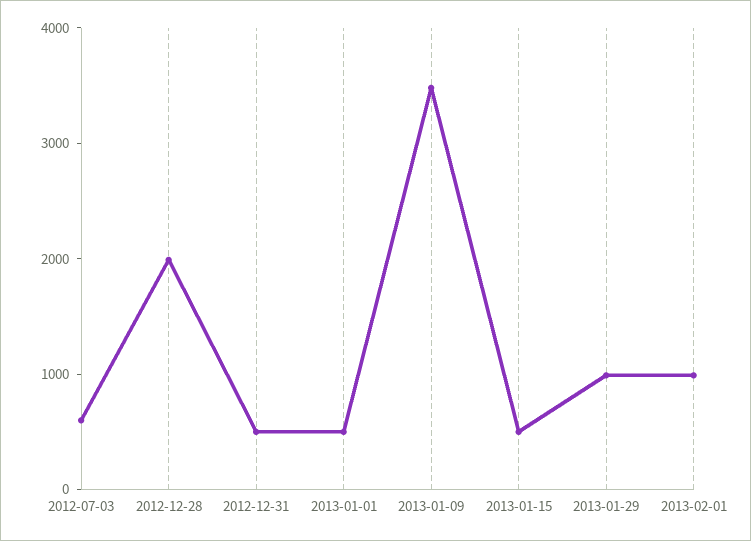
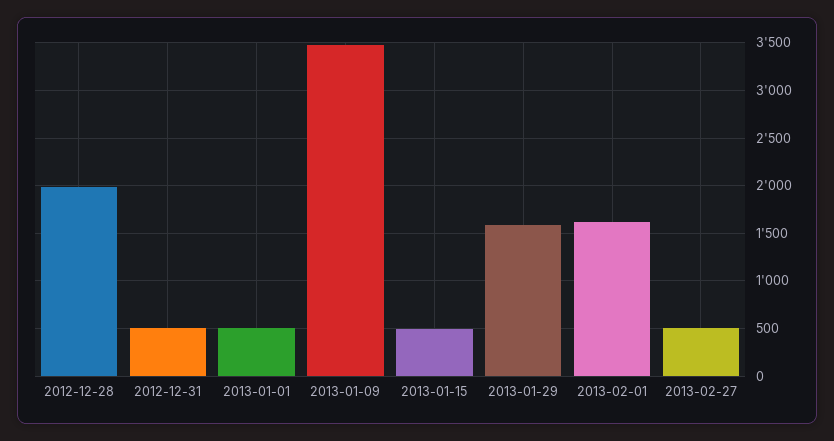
2012-07-03: 600 -> none
2013-01-29: 1000 -> 1600
2013-02-01: 1000 -> 1600
2013-02-27: none -> 500

